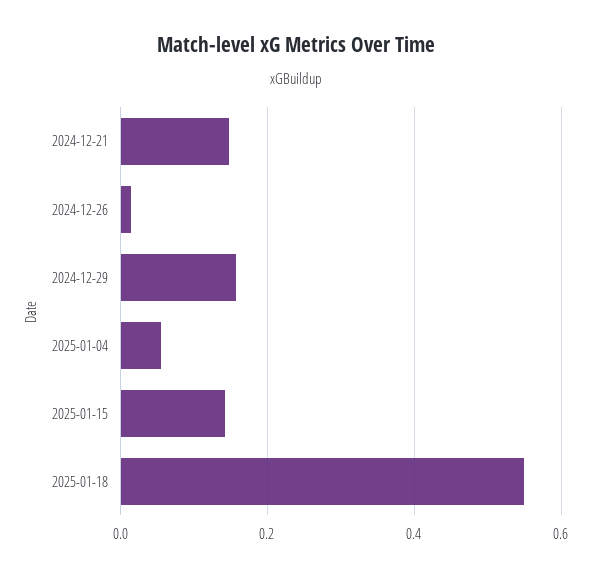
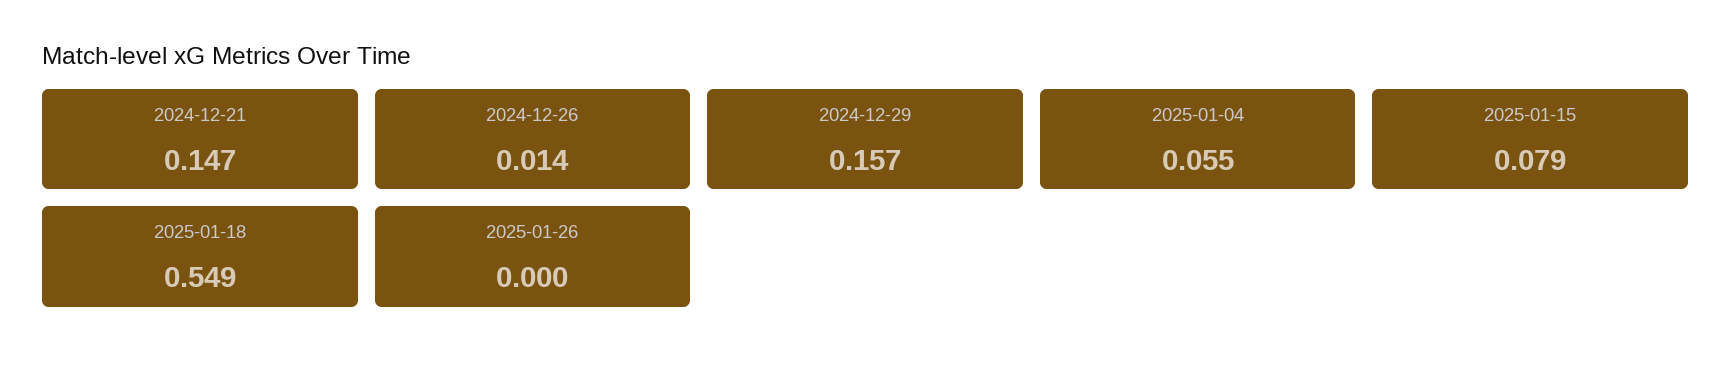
2025-01-15: 0.14 -> 0.079
2025-01-26: none -> 0

